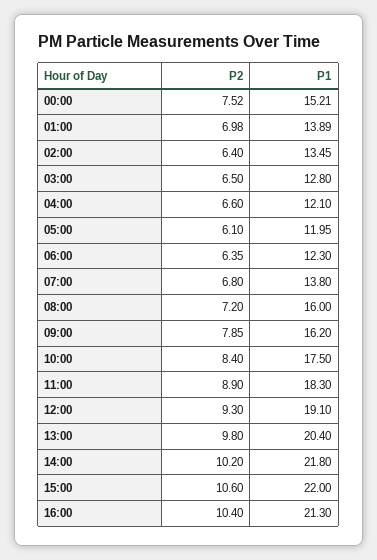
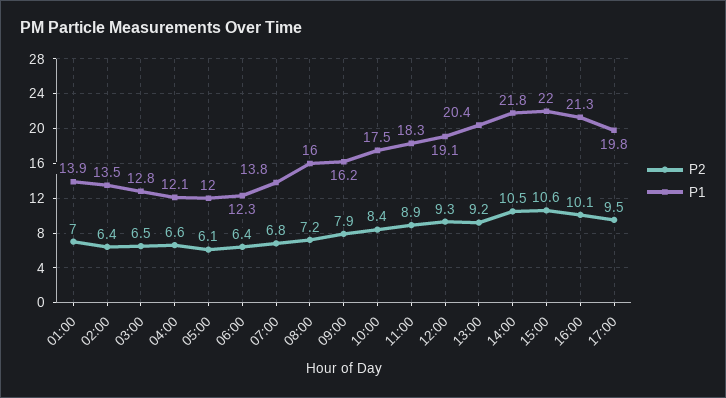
P2, 00:00: 7.52 -> none
P1, 00:00: 15.21 -> none
P2, 13:00: 9.8 -> 9.2
P2, 14:00: 10.2 -> 10.5
P2, 16:00: 10.4 -> 10.1
P2, 17:00: none -> 9.5
P1, 17:00: none -> 19.8

